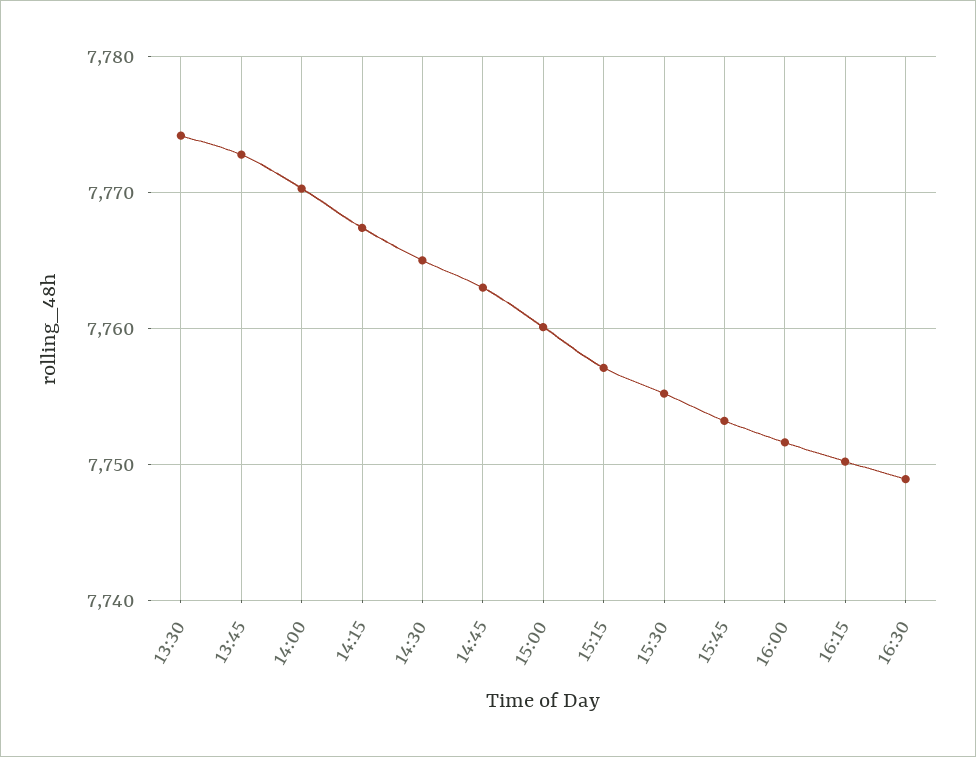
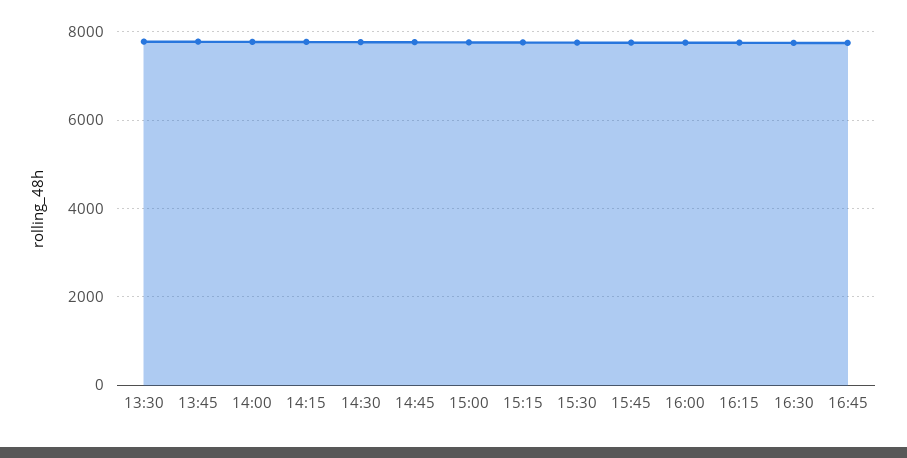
16:45: none -> 7800

